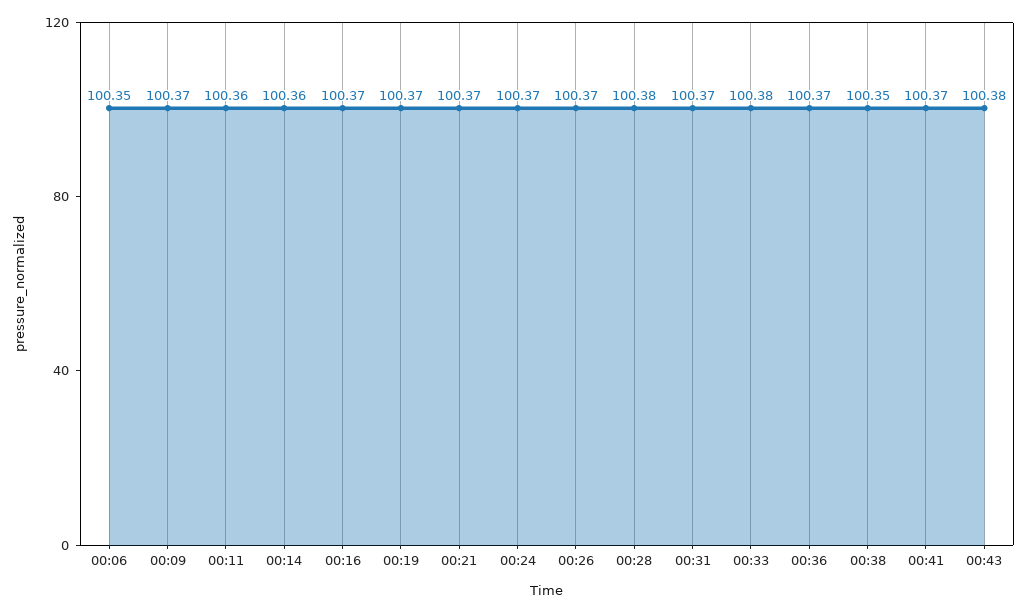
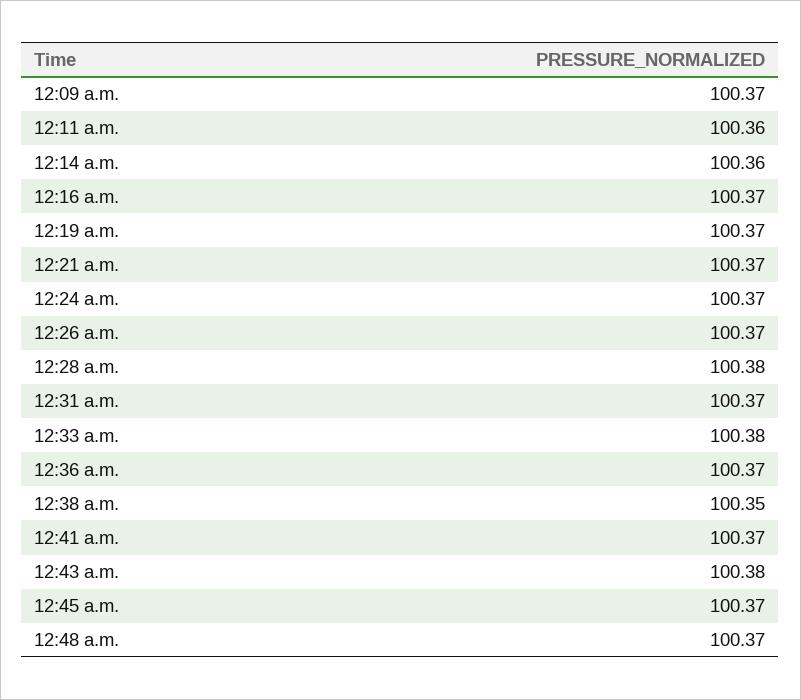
00:06: 100.35 -> none
12:45 a.m.: none -> 100.37
12:48 a.m.: none -> 100.37

